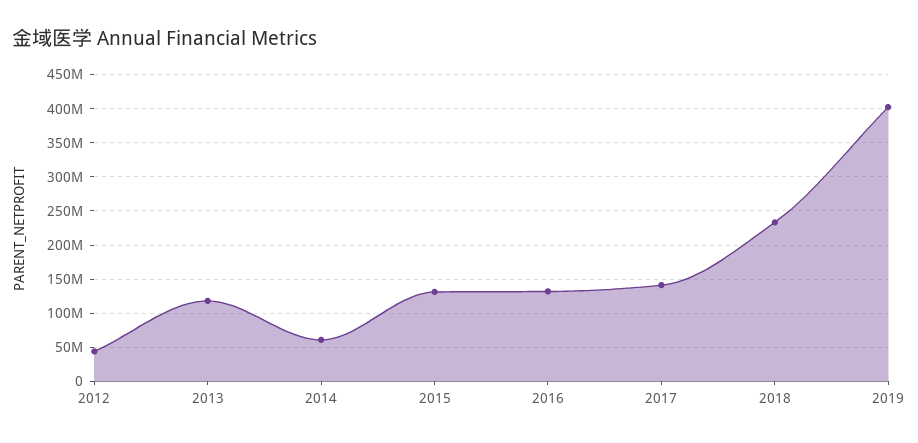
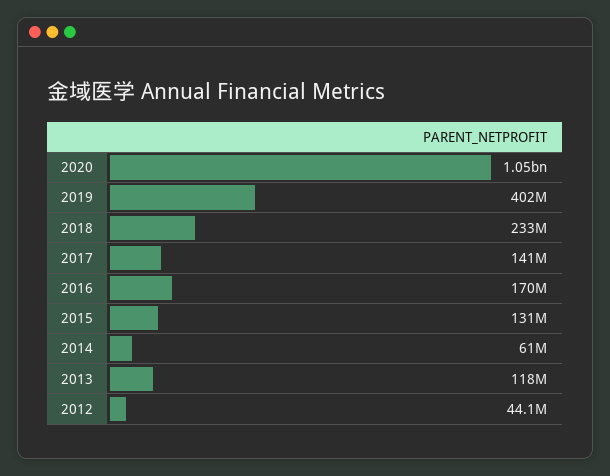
2016: 130000000 -> 170000000
2020: none -> 1050000000

